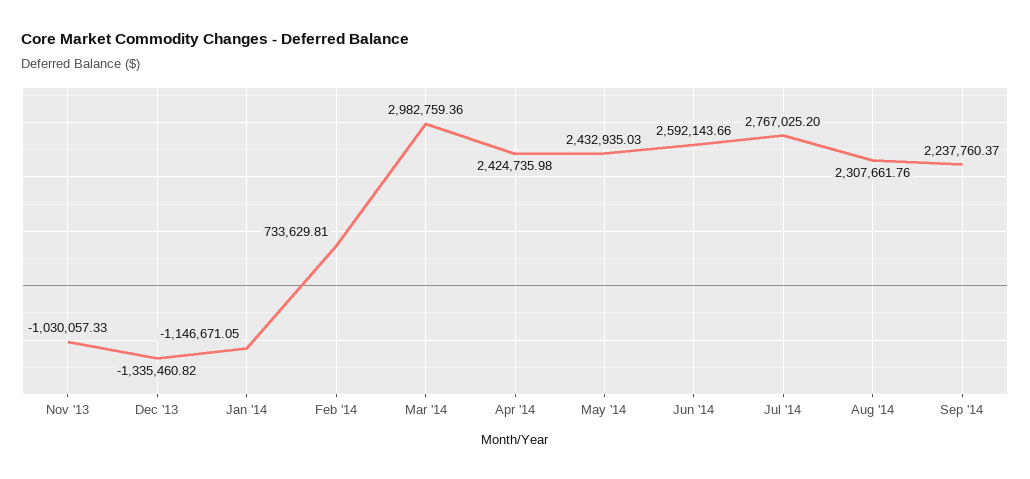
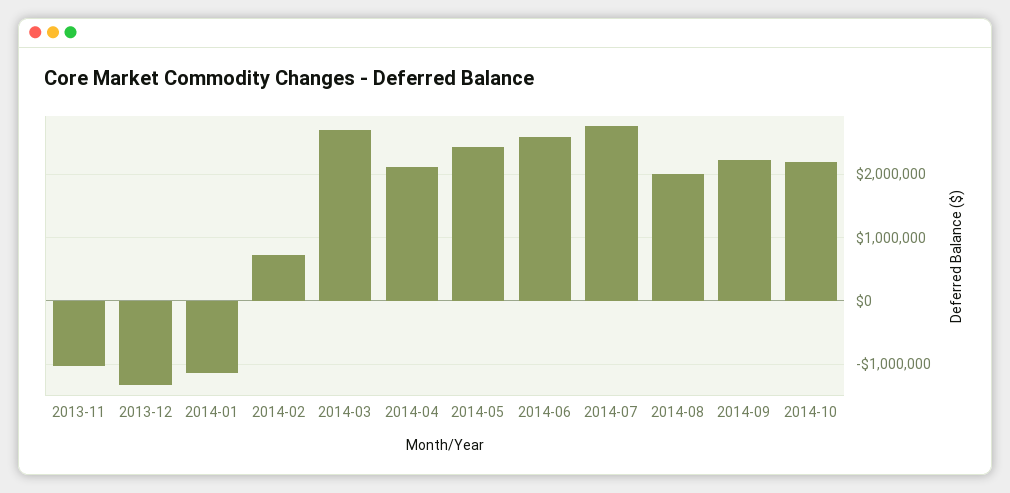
Mar '14: 2982759.36 -> 2700000
Apr '14: 2424735.98 -> 2100000
Aug '14: 2307661.76 -> 2000000
2014-10: none -> 2200000

